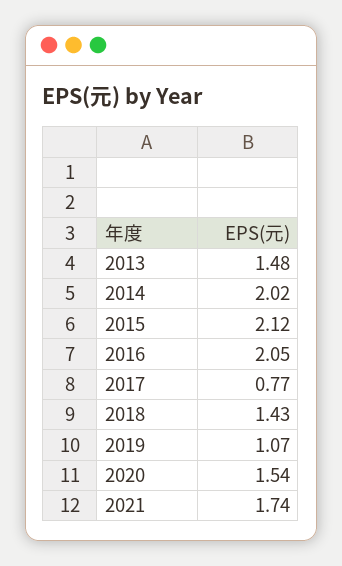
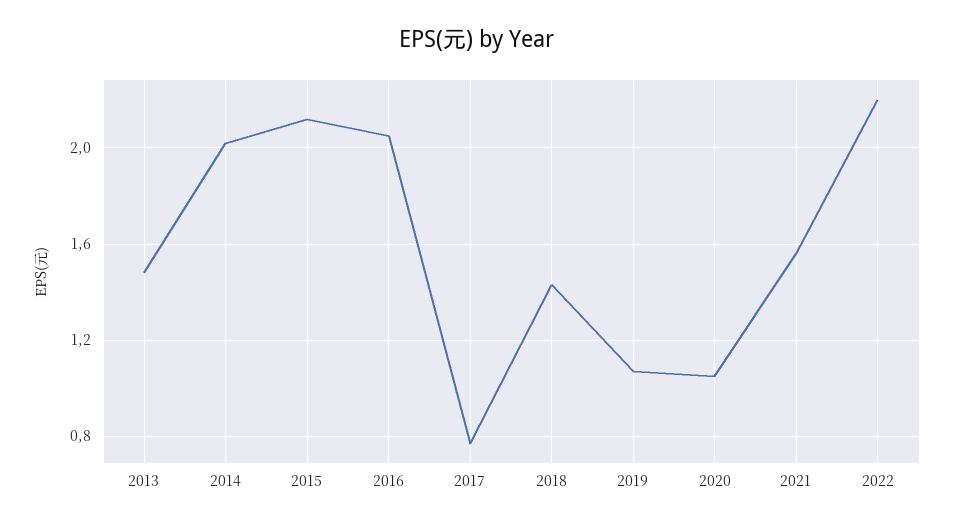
2020: 1.54 -> 1.05
2021: 1.74 -> 1.55
2022: none -> 2.2

